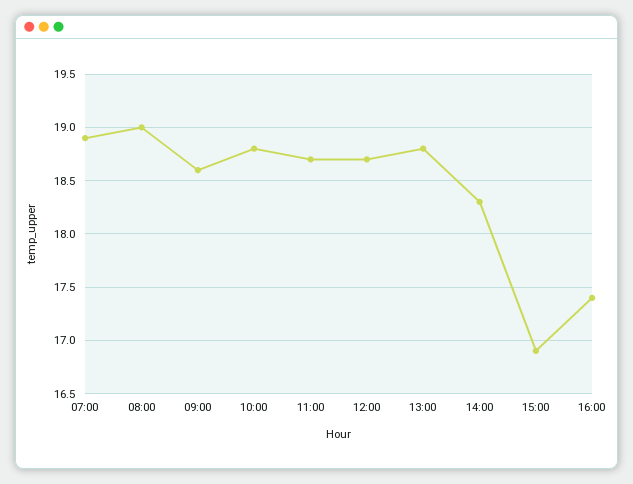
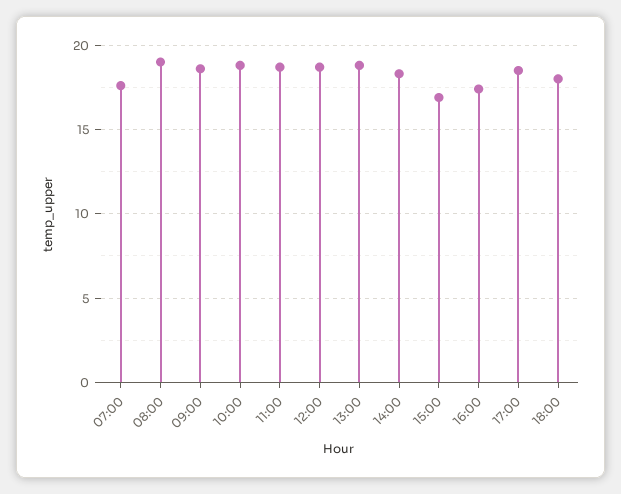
07:00: 18.9 -> 17.5
17:00: none -> 18.5
18:00: none -> 18

